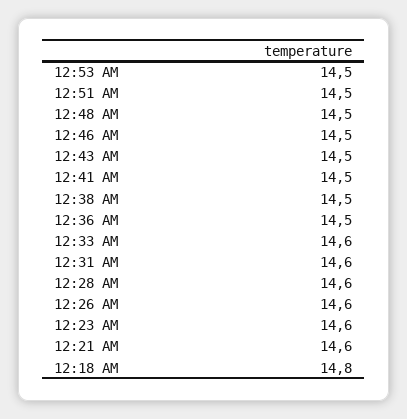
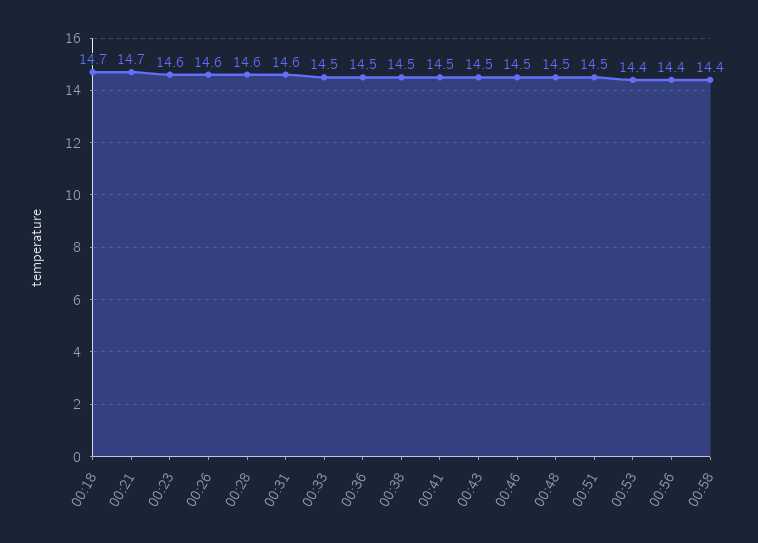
12:53 AM: 14.5 -> 14.4
12:33 AM: 14.6 -> 14.5
12:21 AM: 14.6 -> 14.7
12:18 AM: 14.8 -> 14.7
00:56: none -> 14.4
00:58: none -> 14.4

